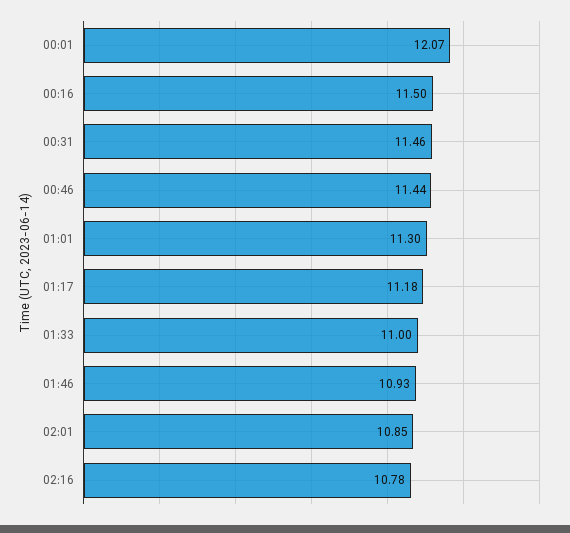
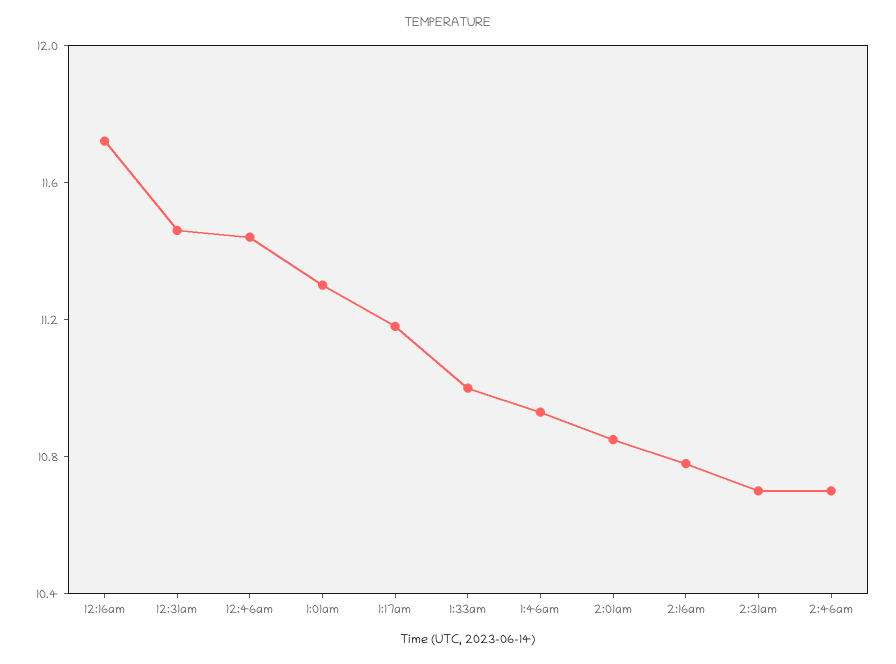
00:01: 12.07 -> none
00:16: 11.5 -> 11.7
2:31am: none -> 10.7
2:46am: none -> 10.7

